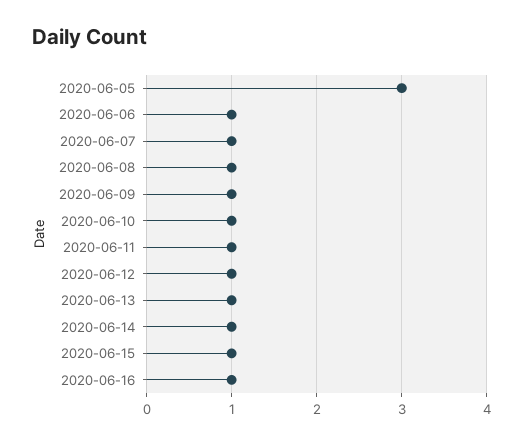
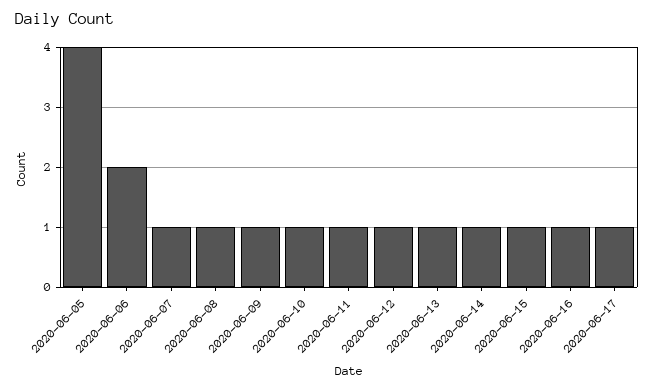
2020-06-05: 3 -> 4
2020-06-06: 1 -> 2
2020-06-17: none -> 1

